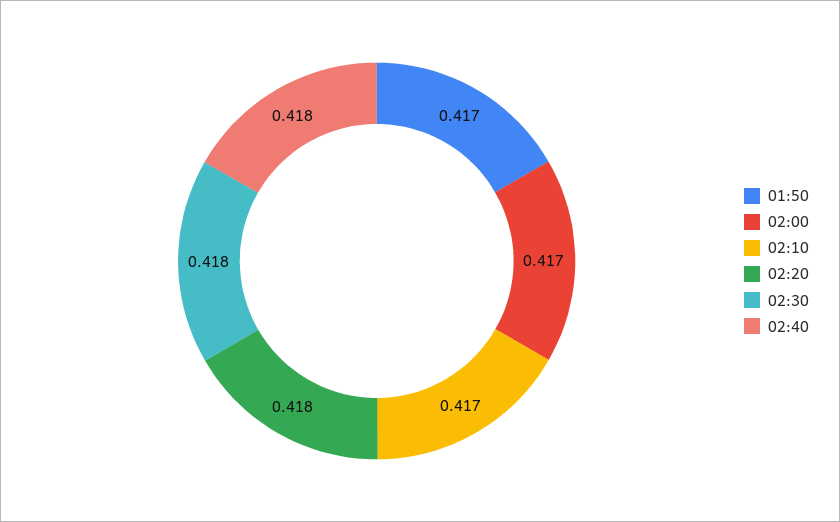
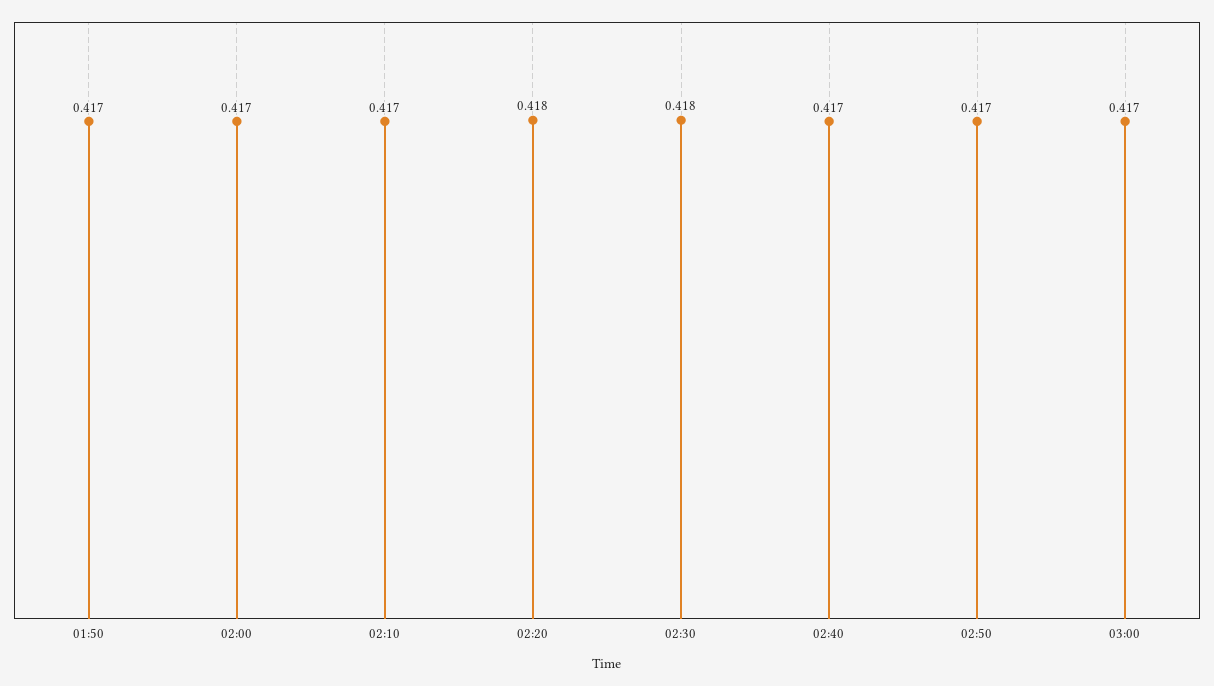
02:40: 0.418 -> 0.417
02:50: none -> 0.417
03:00: none -> 0.417

